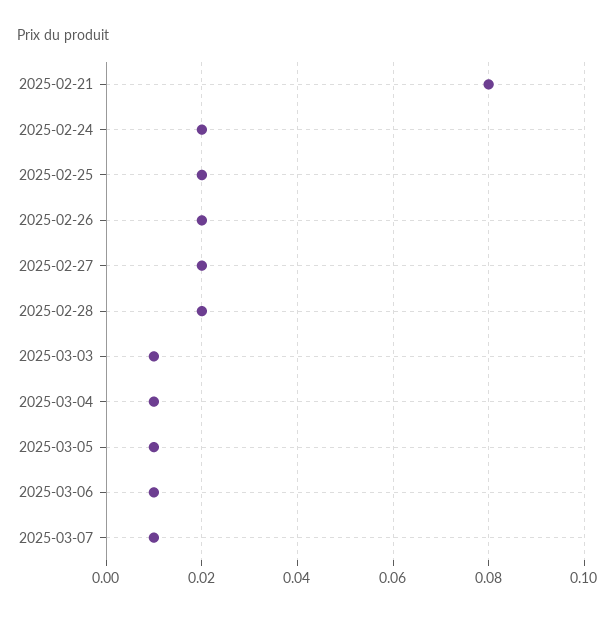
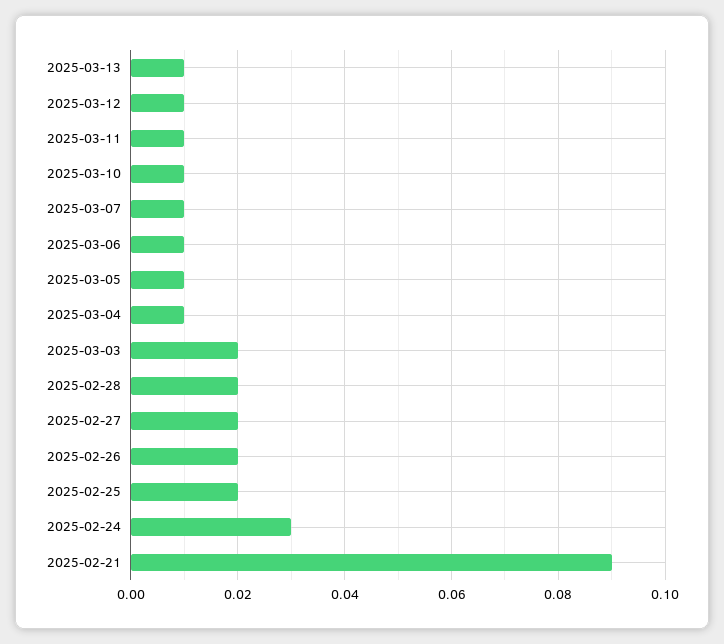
2025-02-21: 0.08 -> 0.09
2025-02-24: 0.02 -> 0.03
2025-03-03: 0.01 -> 0.02
2025-03-13: none -> 0.01
2025-03-12: none -> 0.01
2025-03-11: none -> 0.01
2025-03-10: none -> 0.01

